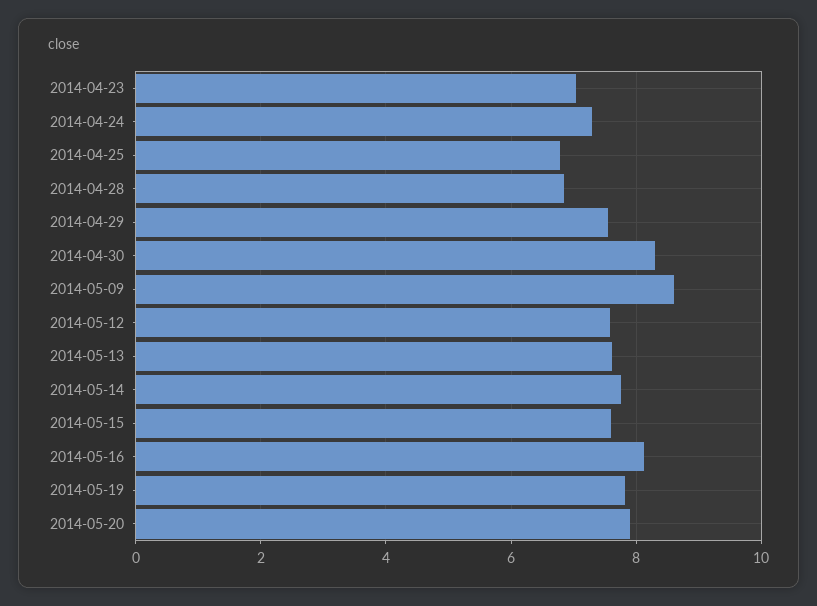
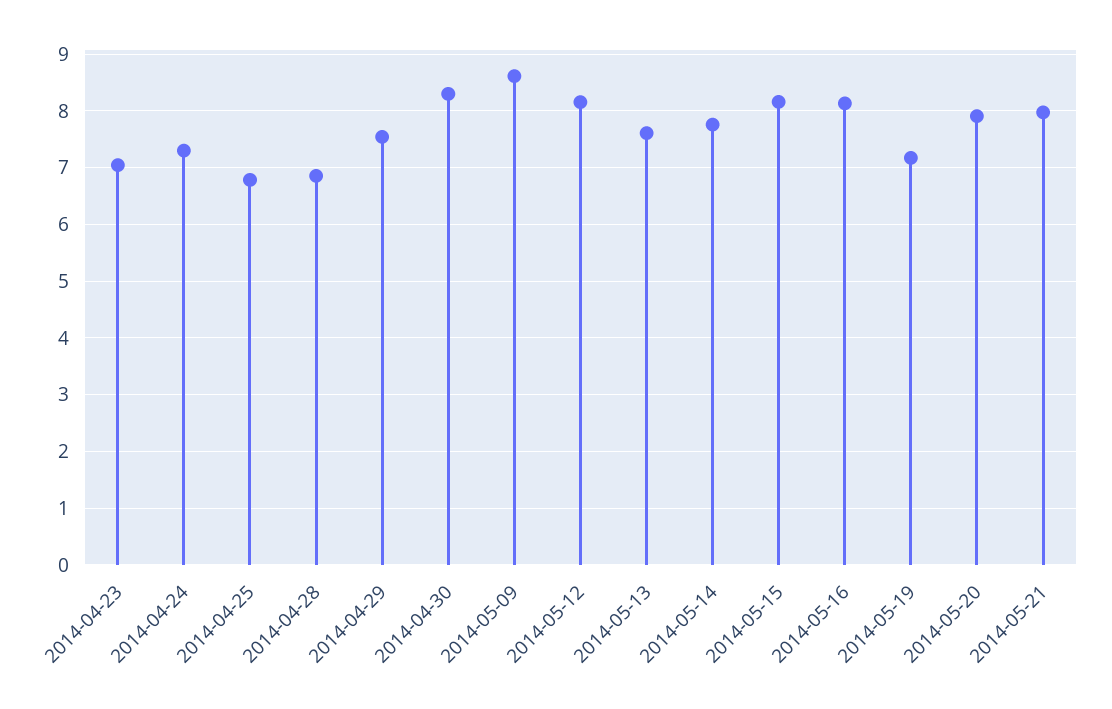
2014-05-12: 7.6 -> 8.2
2014-05-15: 7.6 -> 8.2
2014-05-19: 7.8 -> 7.2
2014-05-21: none -> 8

